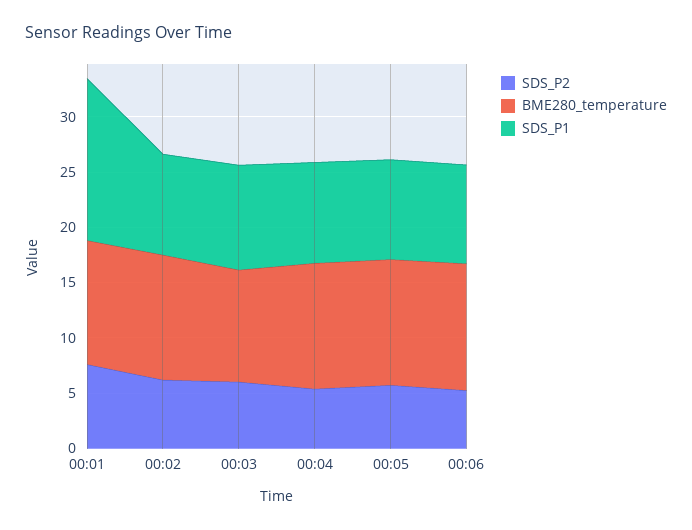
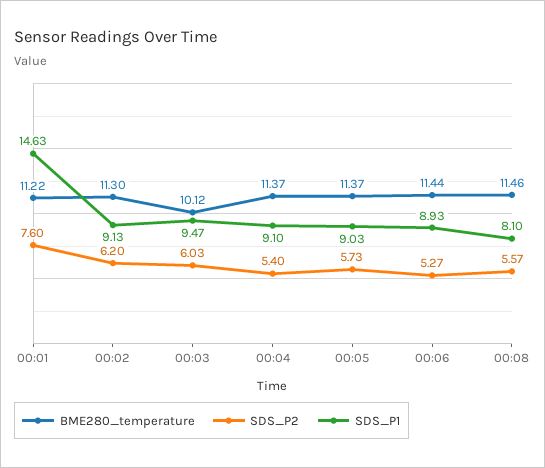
BME280_temperature, 00:08: none -> 11.46
SDS_P2, 00:08: none -> 5.57
SDS_P1, 00:08: none -> 8.1

